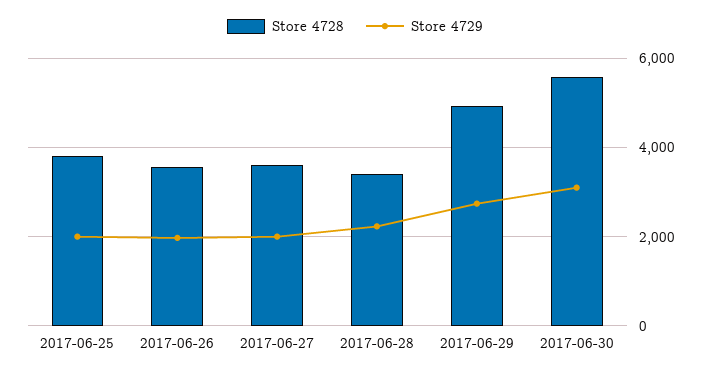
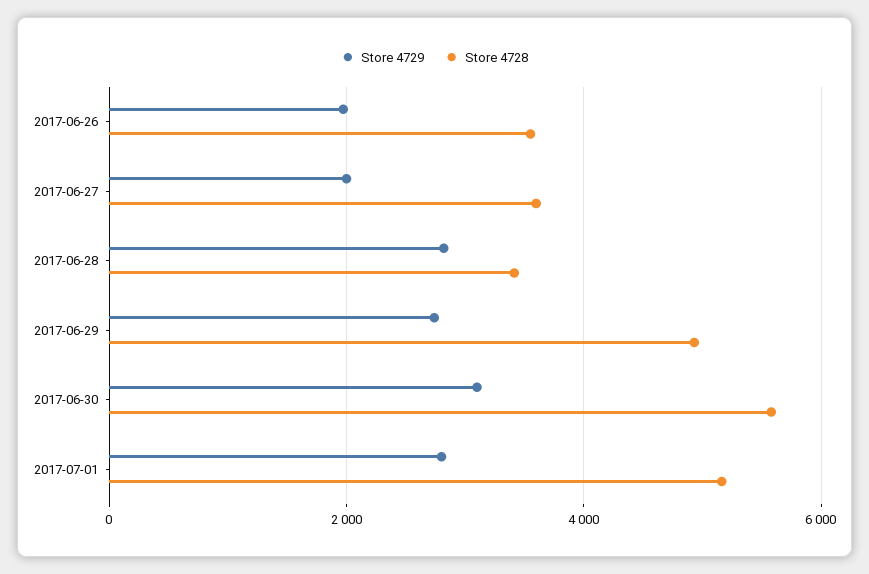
Store 4728, 2017-06-25: 3800 -> none
Store 4729, 2017-06-25: 2000 -> none
Store 4729, 2017-06-28: 2200 -> 2800
Store 4729, 2017-07-01: none -> 2800
Store 4728, 2017-07-01: none -> 5200

